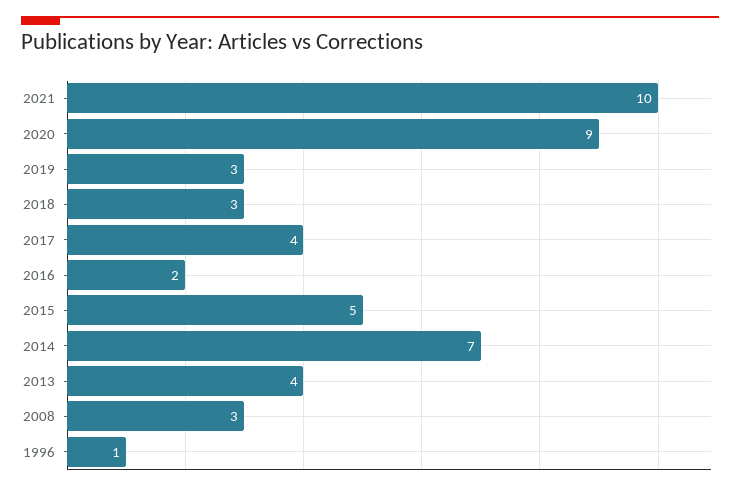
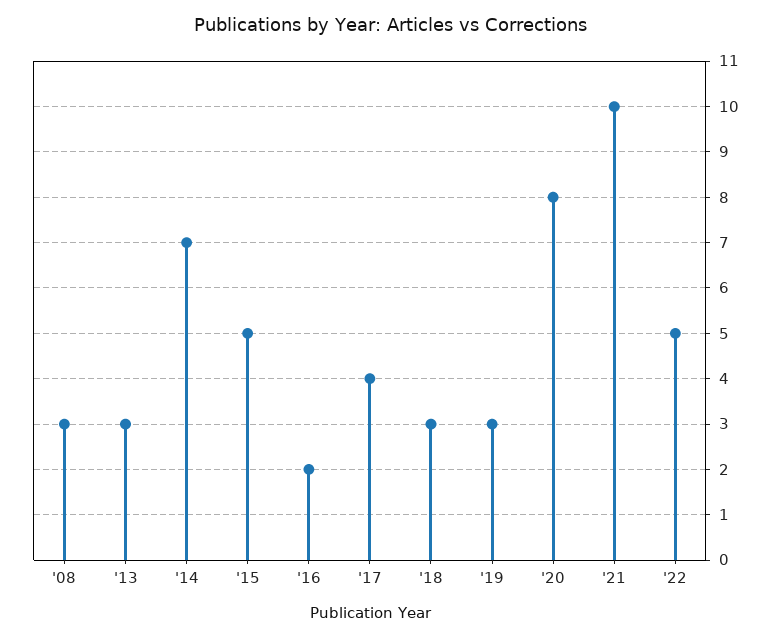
2020: 9 -> 8
2013: 4 -> 3
1996: 1 -> none
'22: none -> 5

